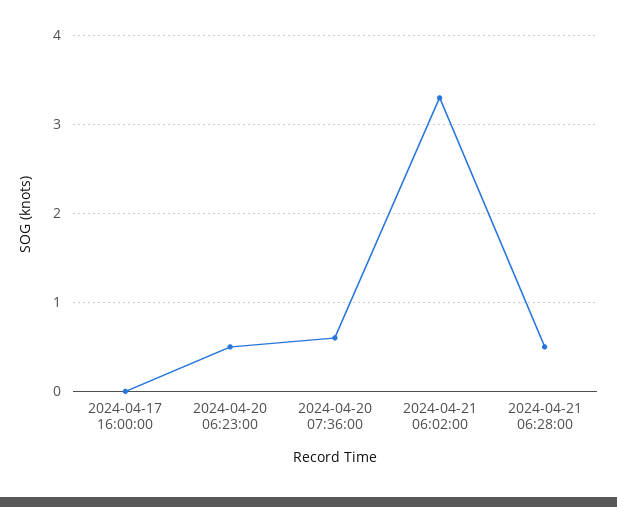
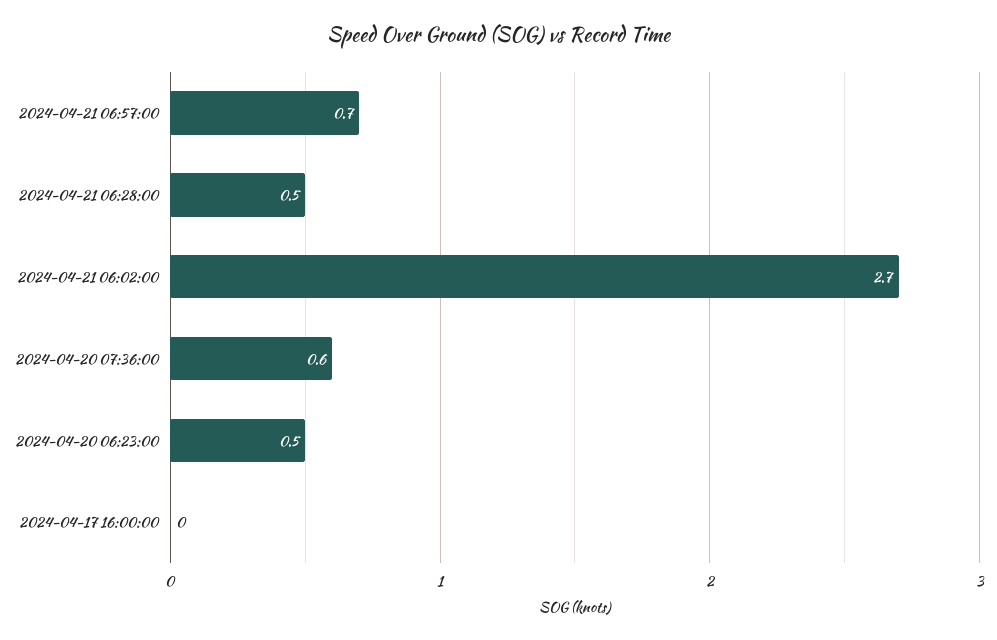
2024-04-21 06:02:00: 3.3 -> 2.7
2024-04-21 06:57:00: none -> 0.7

